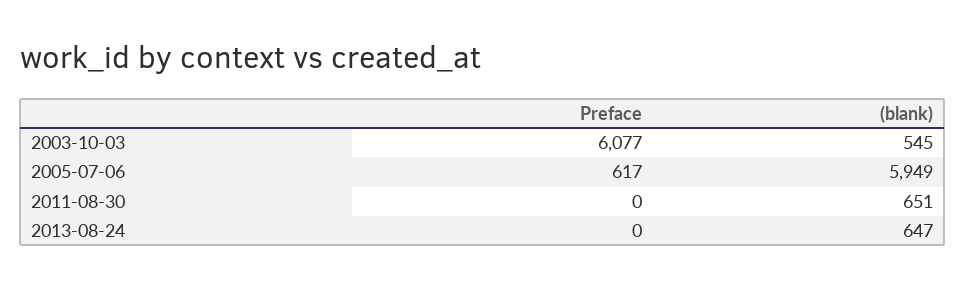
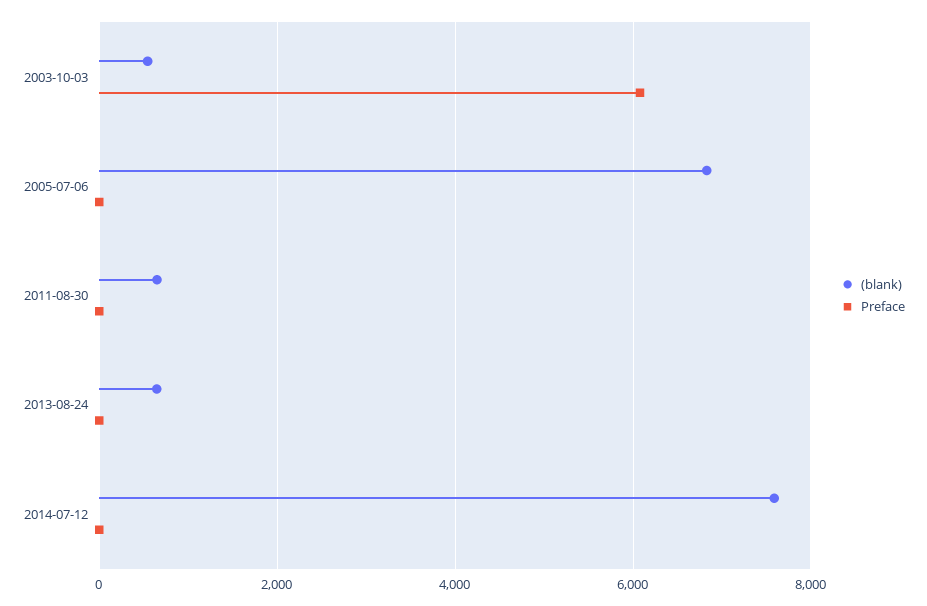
Preface, 2005-07-06: 617 -> 0
(blank), 2005-07-06: 5949 -> 6800
(blank), 2014-07-12: none -> 7600
Preface, 2014-07-12: none -> 0

